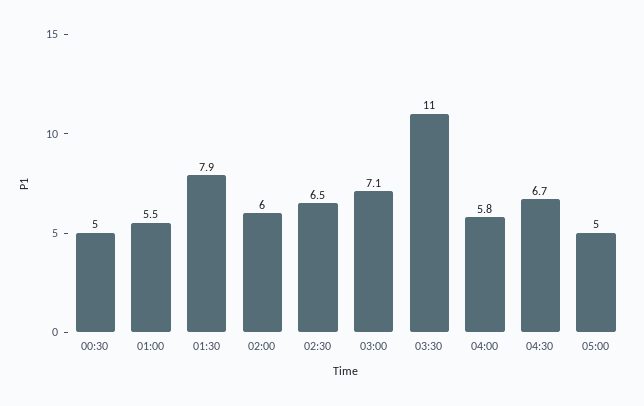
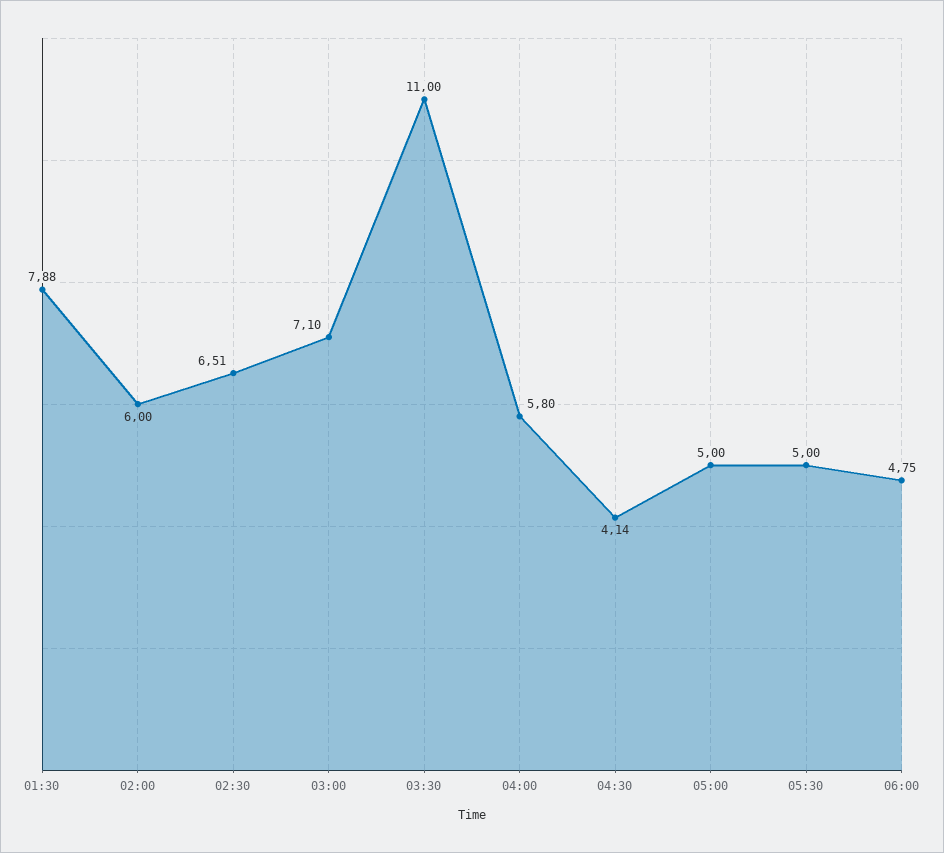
00:30: 5 -> none
01:00: 5.5 -> none
04:30: 6.7 -> 4.14
05:30: none -> 5
06:00: none -> 4.75

